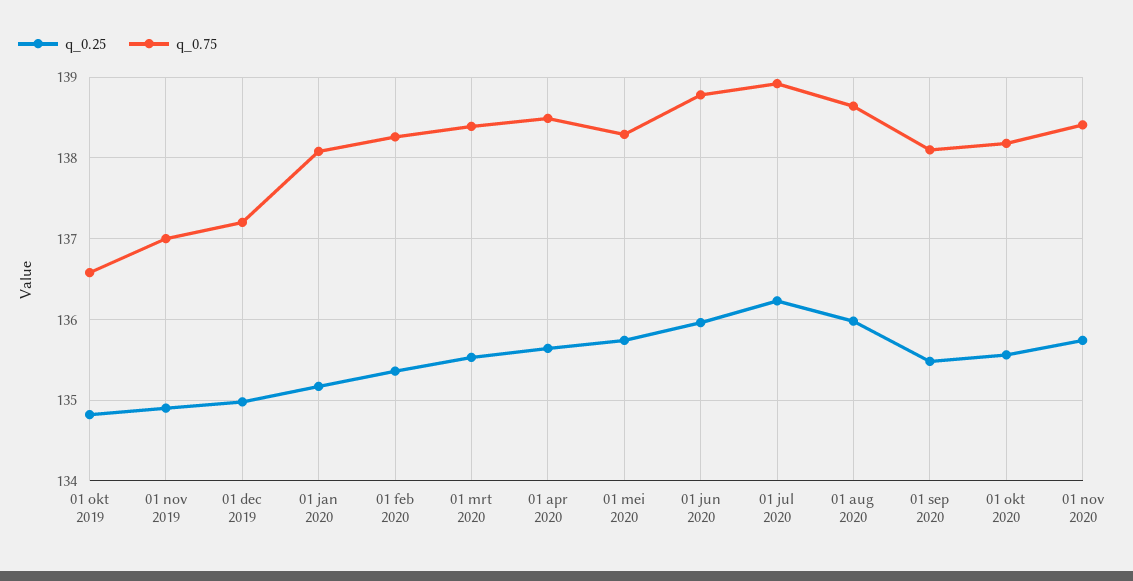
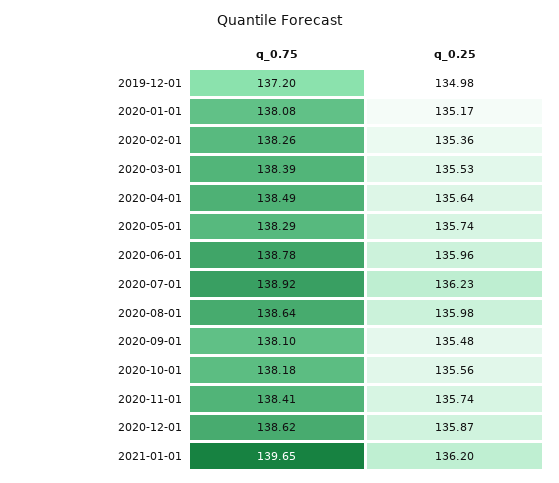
q_0.25, 01 okt 2019: 134.8 -> none
q_0.75, 01 okt 2019: 136.6 -> none
q_0.25, 01 nov 2019: 134.9 -> none
q_0.75, 01 nov 2019: 137 -> none
q_0.75, 2020-12-01: none -> 138.62
q_0.25, 2020-12-01: none -> 135.87
q_0.75, 2021-01-01: none -> 139.65
q_0.25, 2021-01-01: none -> 136.2

